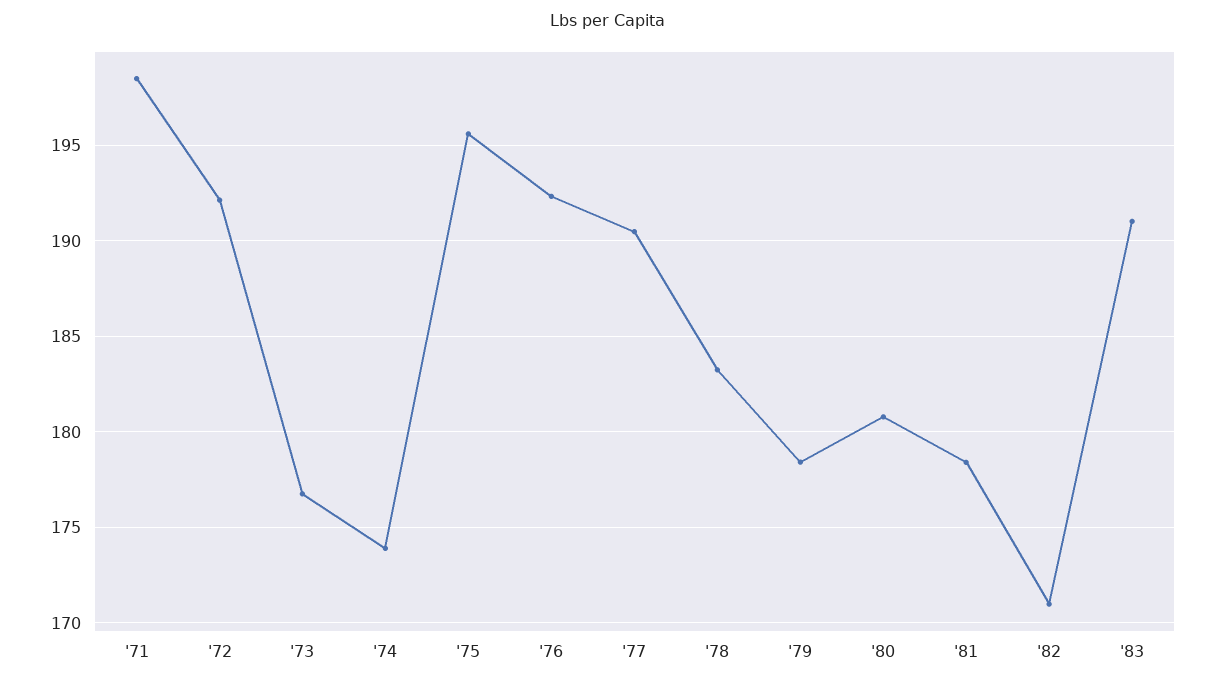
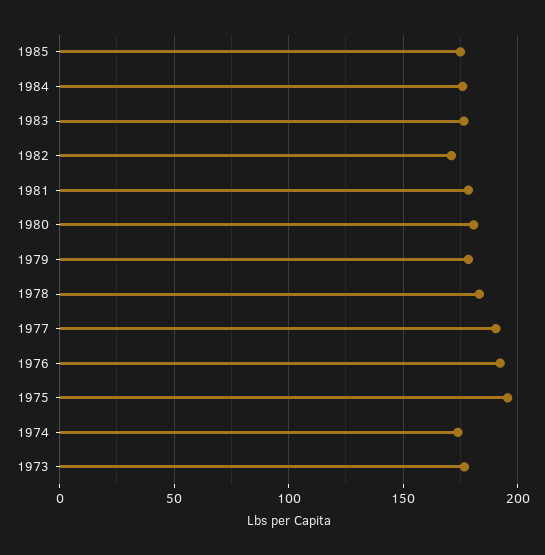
'71: 198.5 -> none
'72: 192 -> none
'83: 191 -> 175
1985: none -> 175
1984: none -> 175

